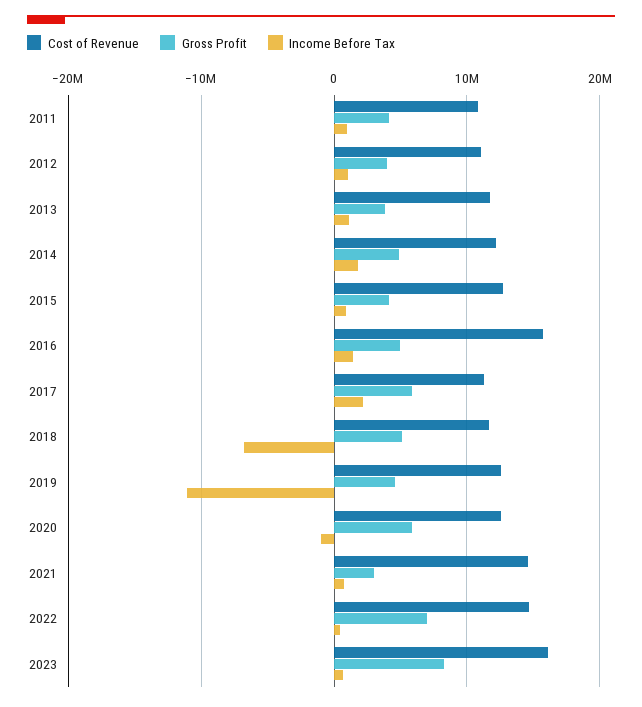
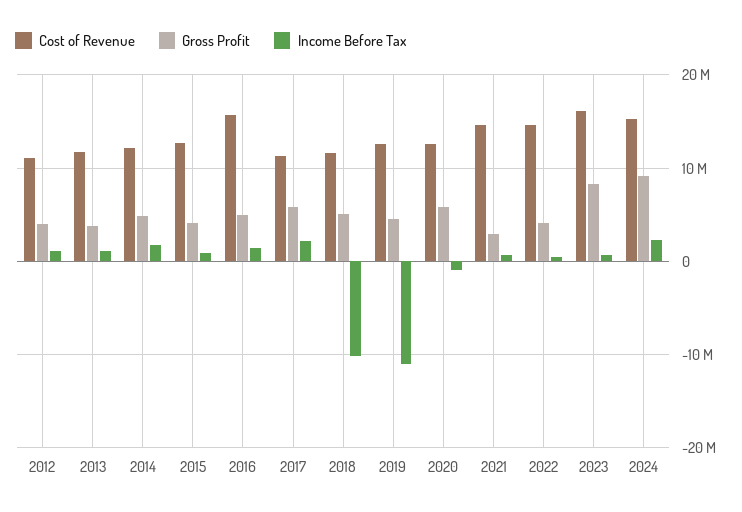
Cost of Revenue, 2011: 11000000 -> none
Gross Profit, 2011: 4000000 -> none
Income Before Tax, 2011: 1000000 -> none
Income Before Tax, 2018: -7000000 -> -10000000
Gross Profit, 2022: 7000000 -> 4000000
Cost of Revenue, 2024: none -> 15000000
Gross Profit, 2024: none -> 9000000
Income Before Tax, 2024: none -> 2000000

